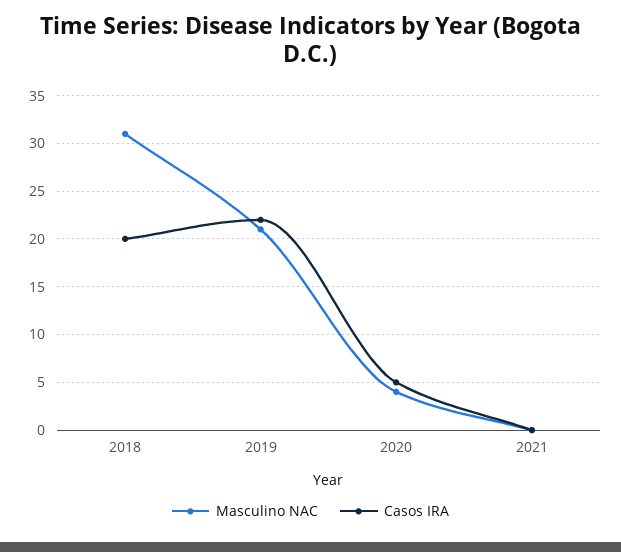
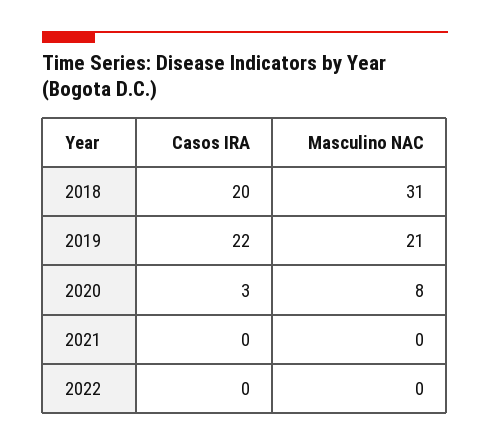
Masculino NAC, 2020: 4 -> 8
Casos IRA, 2020: 5 -> 3
Casos IRA, 2022: none -> 0
Masculino NAC, 2022: none -> 0

